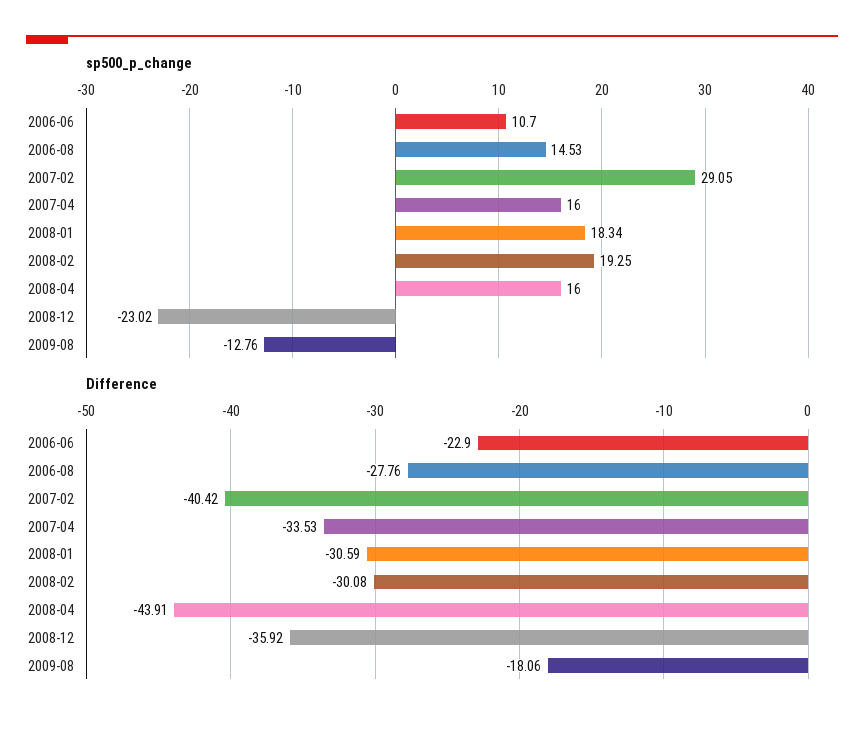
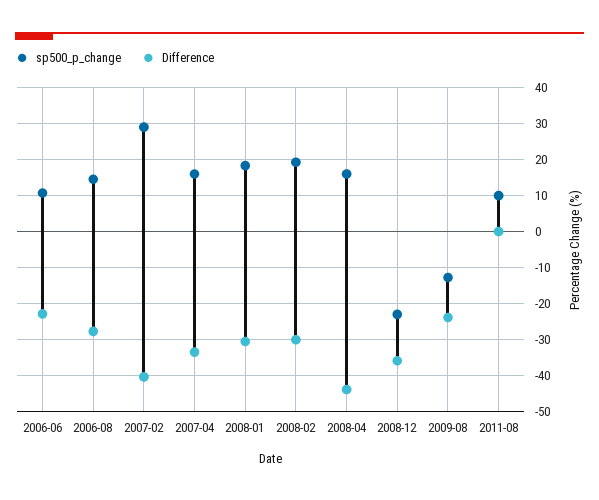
Difference, 2009-08: -18.06 -> -24
sp500_p_change, 2011-08: none -> 10
Difference, 2011-08: none -> 0

